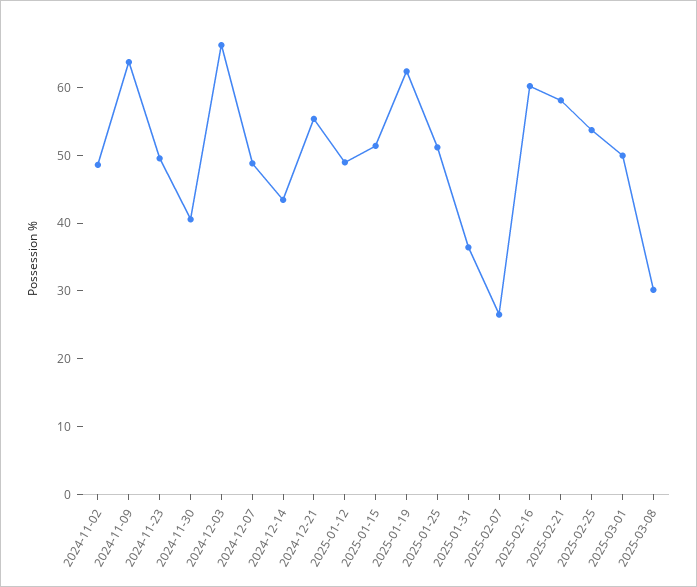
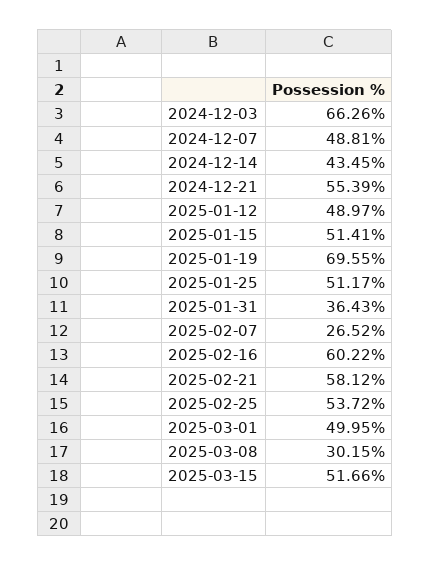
2024-11-02: 48 -> none
2024-11-09: 64 -> none
2024-11-23: 50 -> none
2024-11-30: 40 -> none
2025-01-19: 62 -> 69.55
2025-03-15: none -> 51.66

